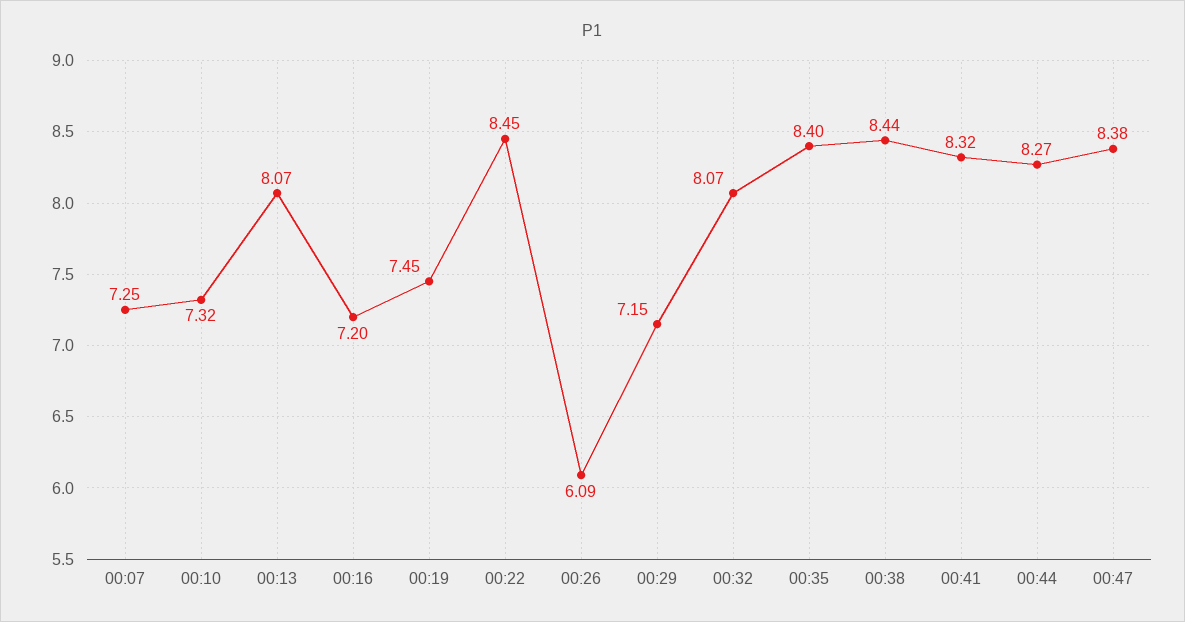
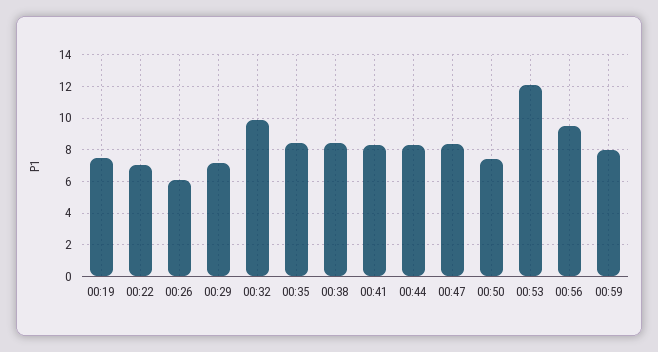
00:07: 7.25 -> none
00:10: 7.32 -> none
00:13: 8.07 -> none
00:16: 7.2 -> none
00:22: 8.45 -> 7
00:32: 8.07 -> 10
00:50: none -> 7.5
00:53: none -> 12
00:56: none -> 9.5
00:59: none -> 8

